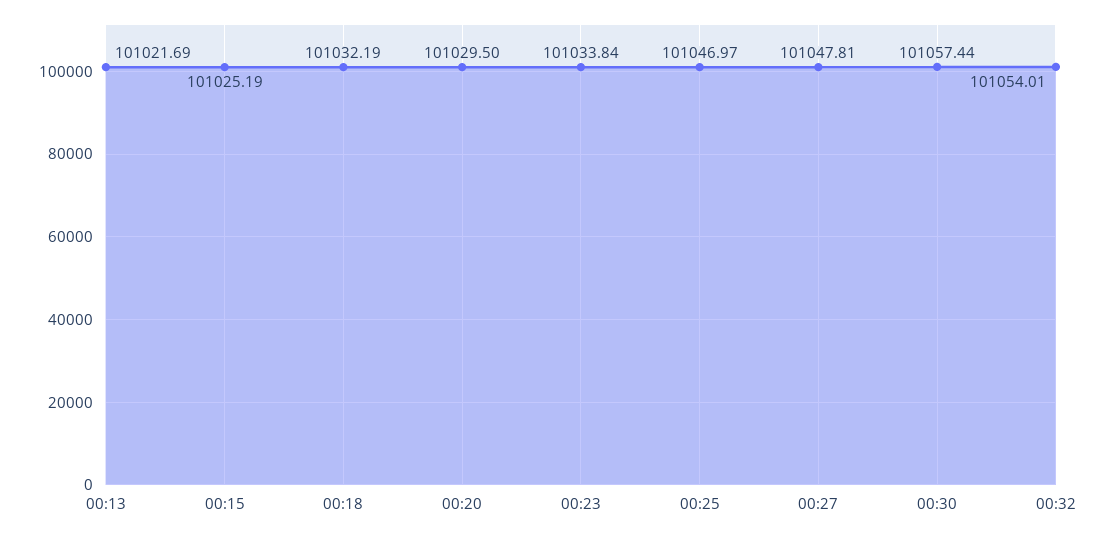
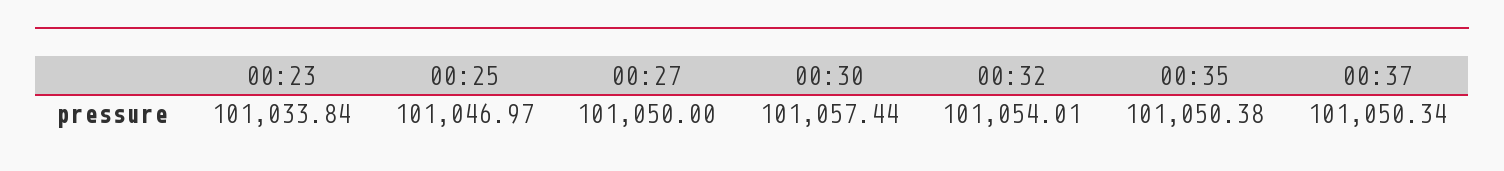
00:13: 101021.69 -> none
00:15: 101025.19 -> none
00:18: 101032.19 -> none
00:20: 101029.5 -> none
00:27: 101047.81 -> 101050
00:35: none -> 101050.38
00:37: none -> 101050.34

